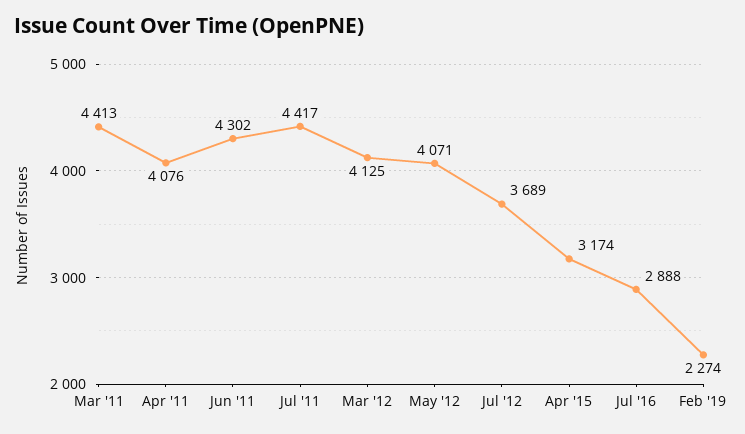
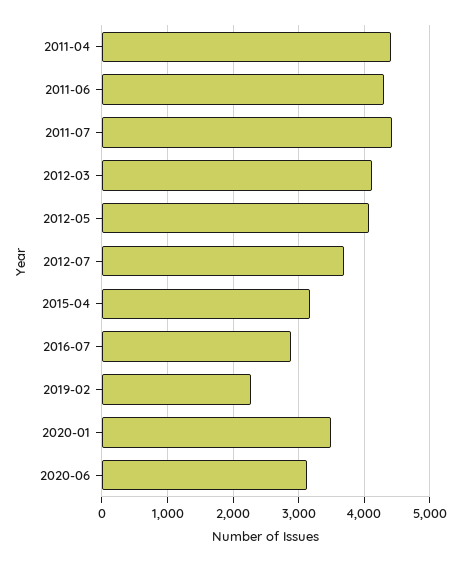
Mar '11: 4413 -> none
Apr '11: 4076 -> 4400
2020-01: none -> 3500
2020-06: none -> 3100

